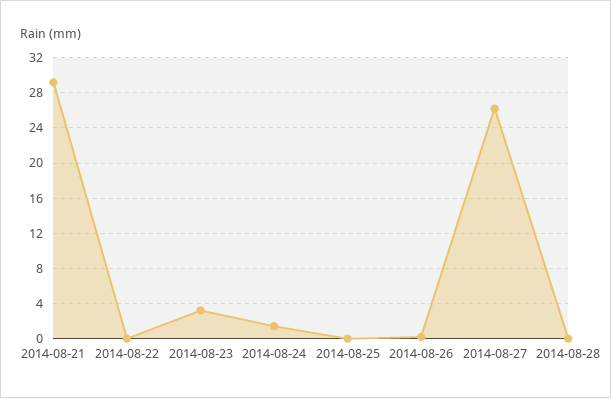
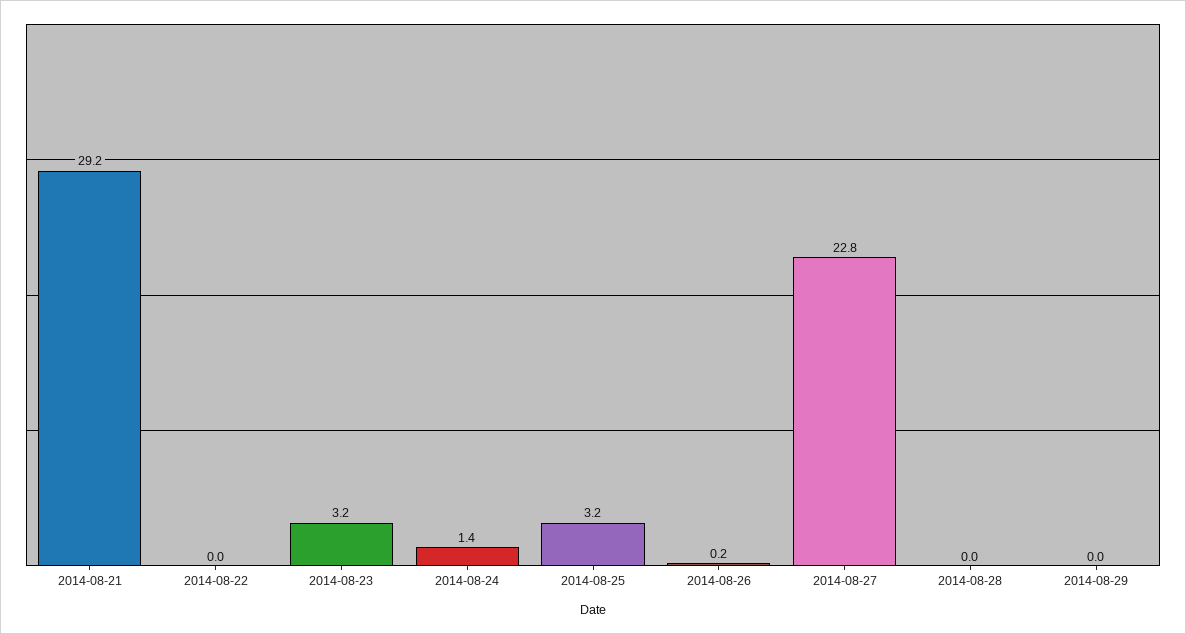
2014-08-25: 0 -> 3.2
2014-08-27: 26 -> 22.8
2014-08-29: none -> 0

